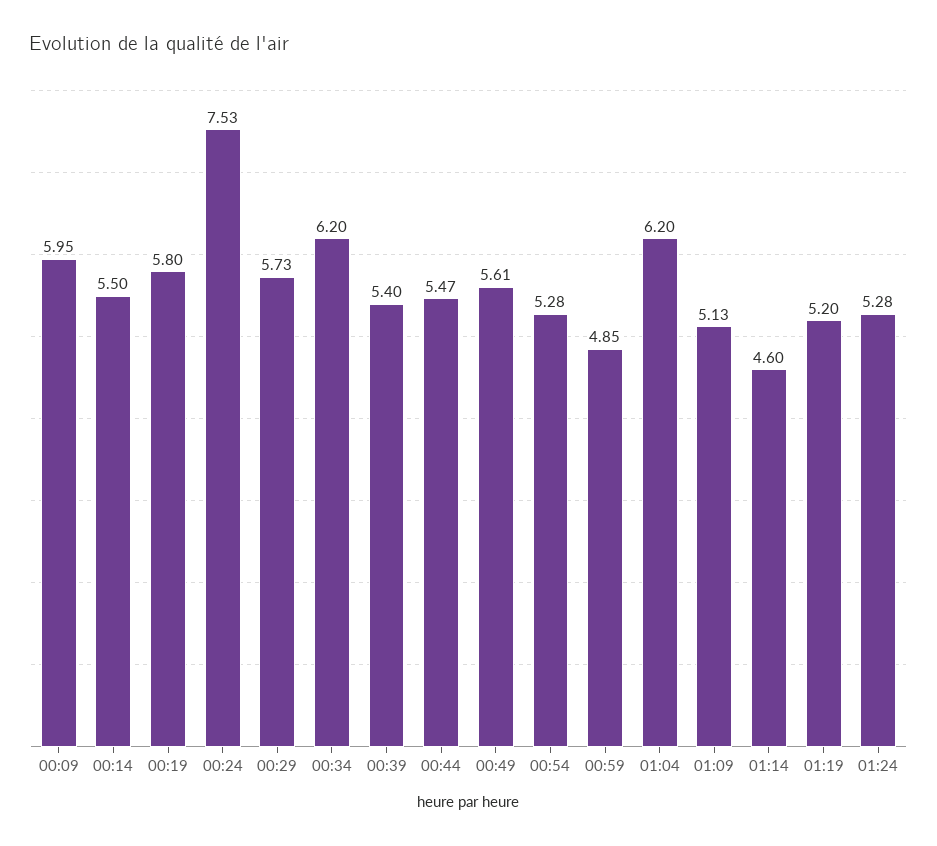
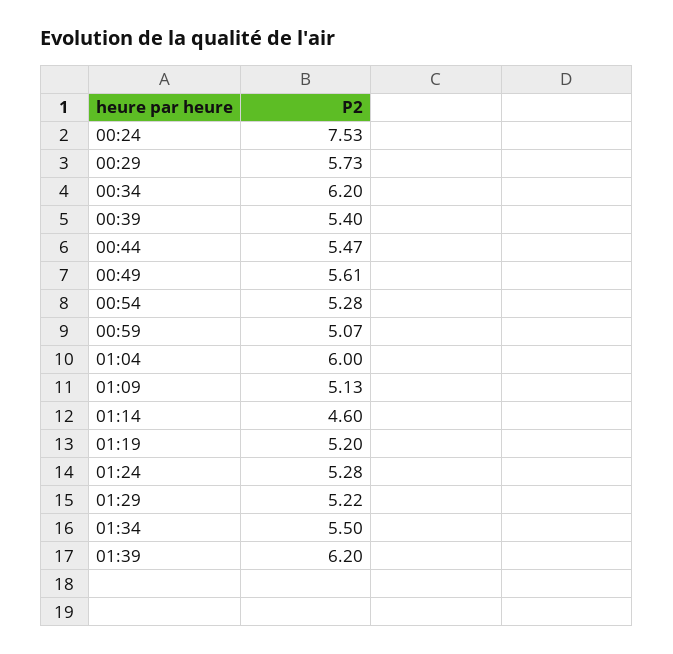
00:09: 5.95 -> none
00:14: 5.5 -> none
00:19: 5.8 -> none
00:59: 4.85 -> 5.07
01:04: 6.2 -> 6
01:29: none -> 5.22
01:34: none -> 5.5
01:39: none -> 6.2

